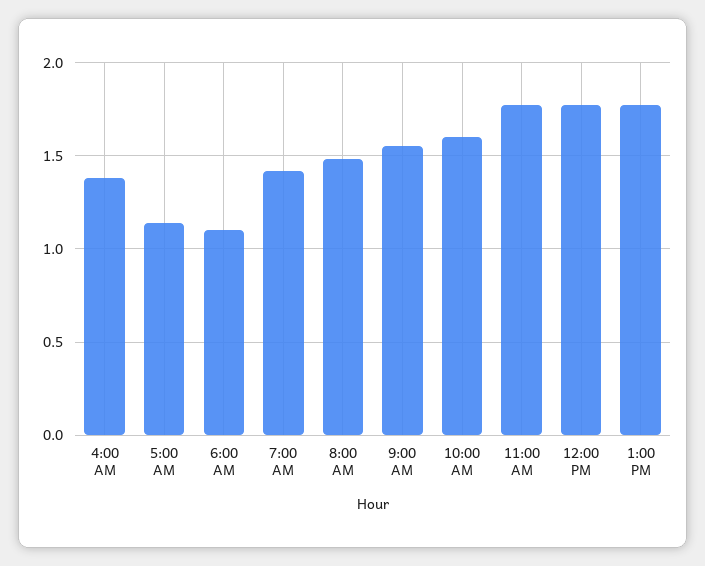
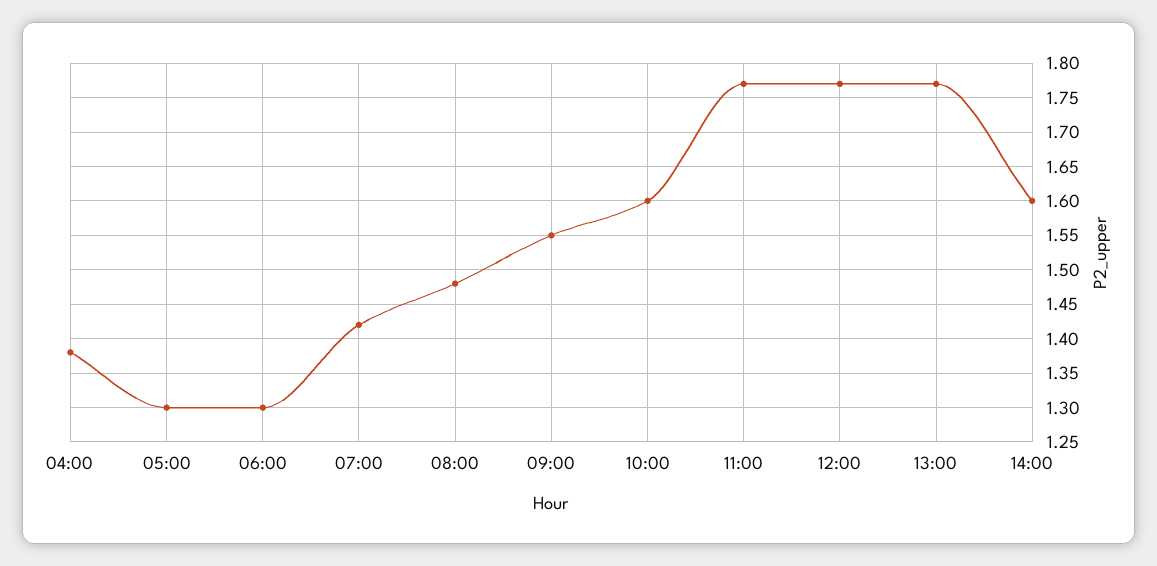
5:00 AM: 1.15 -> 1.3
6:00 AM: 1.1 -> 1.3
14:00: none -> 1.6

